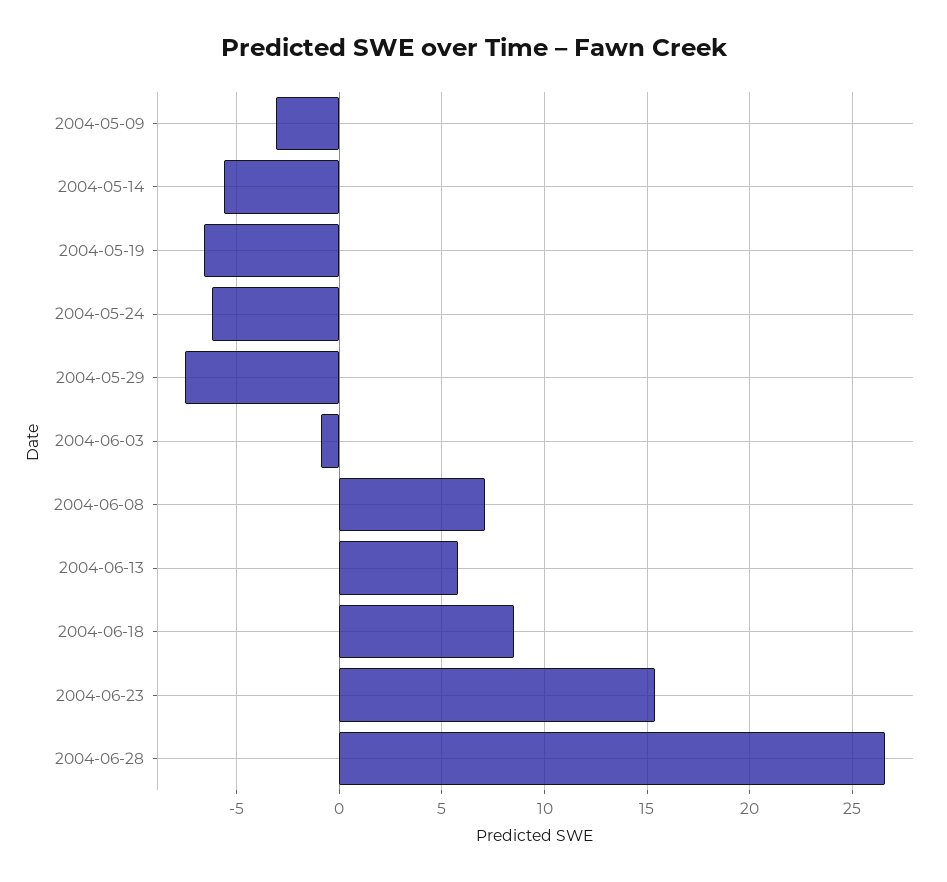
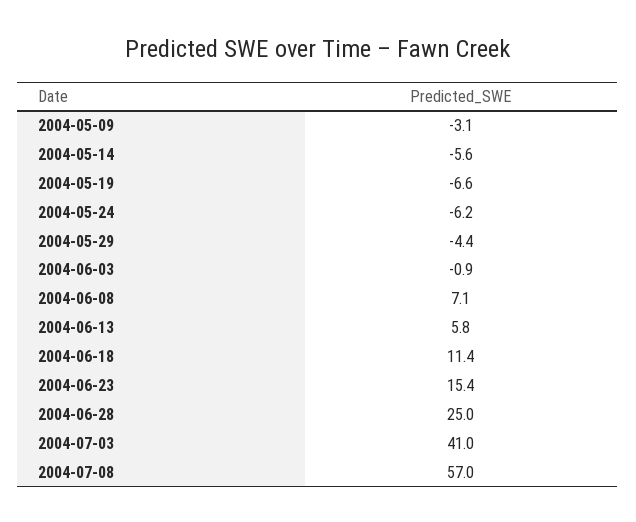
2004-05-29: -7.5 -> -4.4
2004-06-18: 8.5 -> 11.4
2004-06-28: 26.5 -> 25
2004-07-03: none -> 41
2004-07-08: none -> 57

